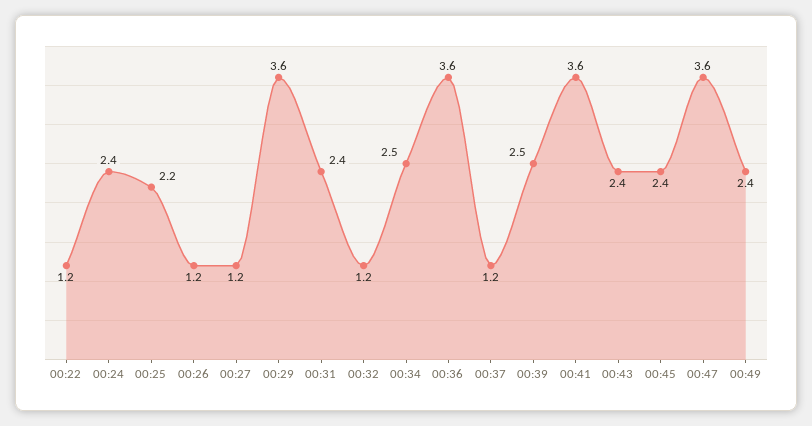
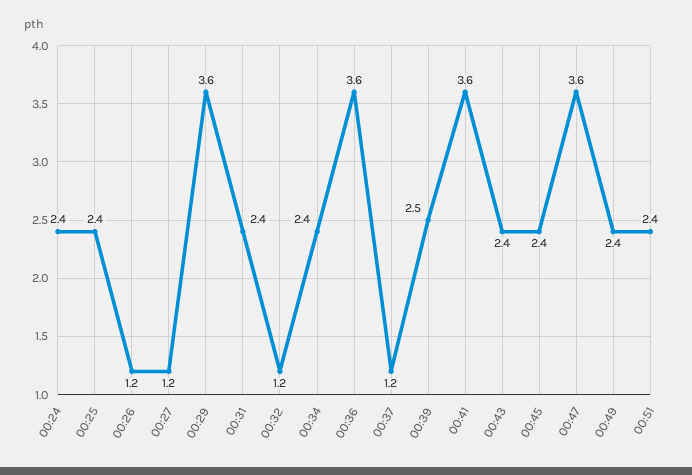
00:22: 1.2 -> none
00:25: 2.2 -> 2.4
00:34: 2.5 -> 2.4
00:51: none -> 2.4

